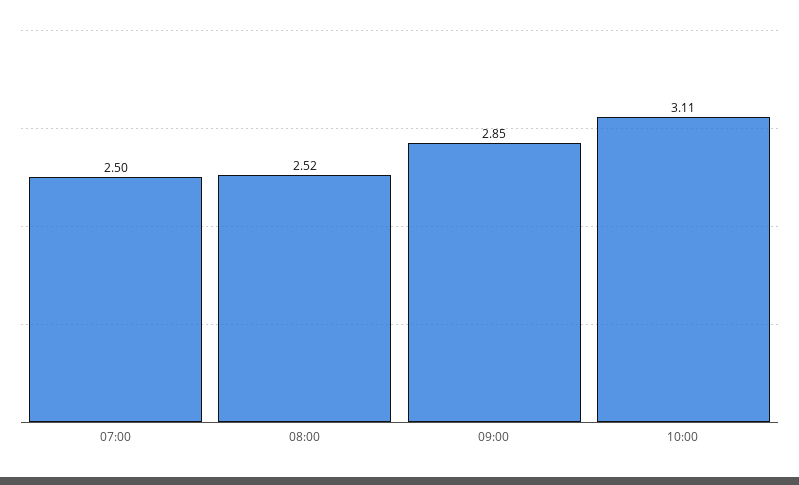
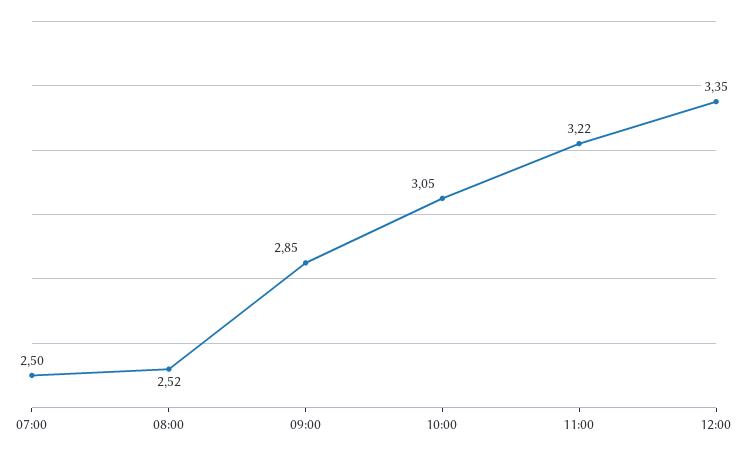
10:00: 3.11 -> 3.05
11:00: none -> 3.22
12:00: none -> 3.35

